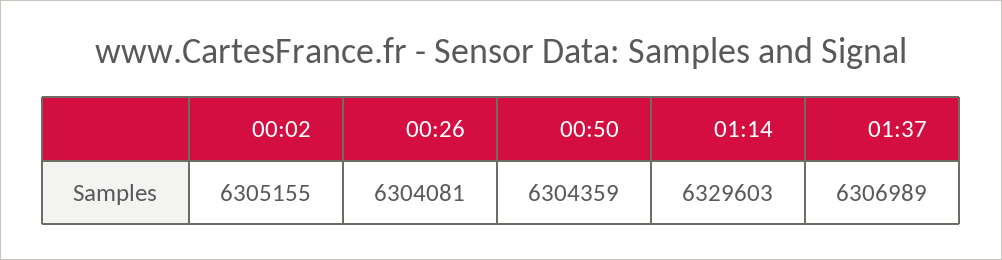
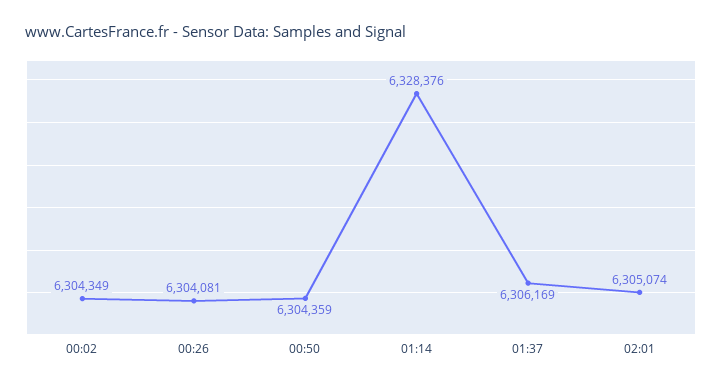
00:02: 6305155 -> 6304349
01:14: 6329603 -> 6328376
01:37: 6306989 -> 6306169
02:01: none -> 6305074

